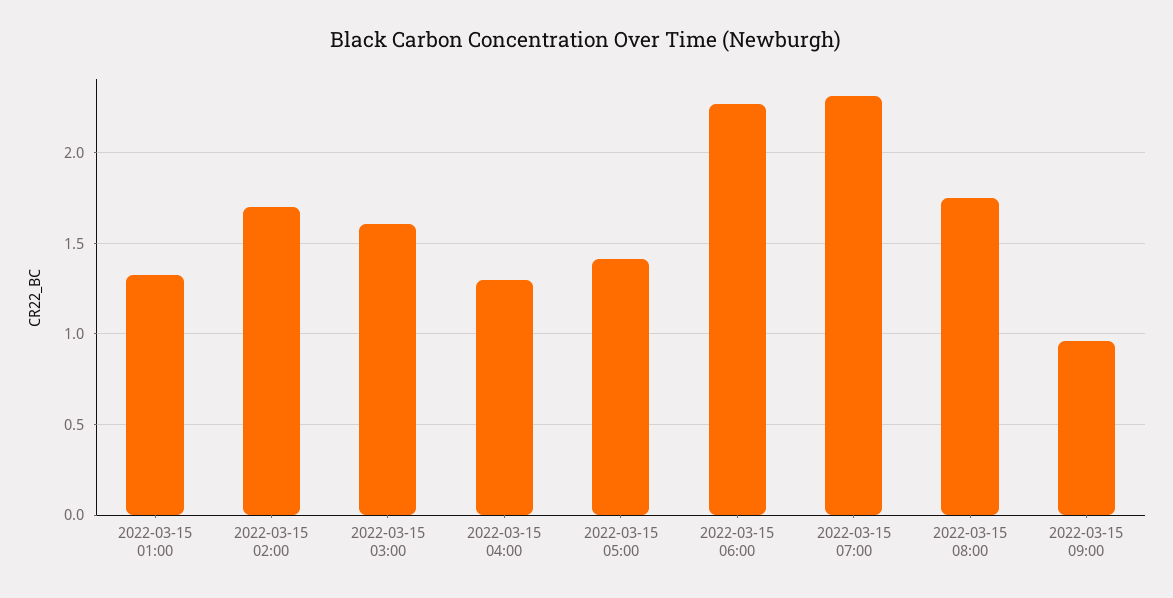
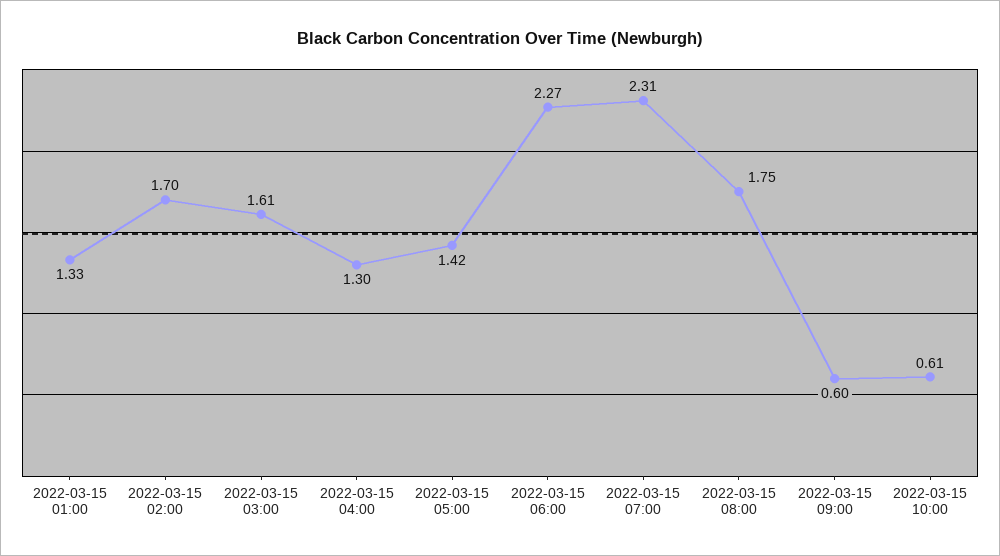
2022-03-15 09:00: 0.95 -> 0.6
2022-03-15 10:00: none -> 0.61

